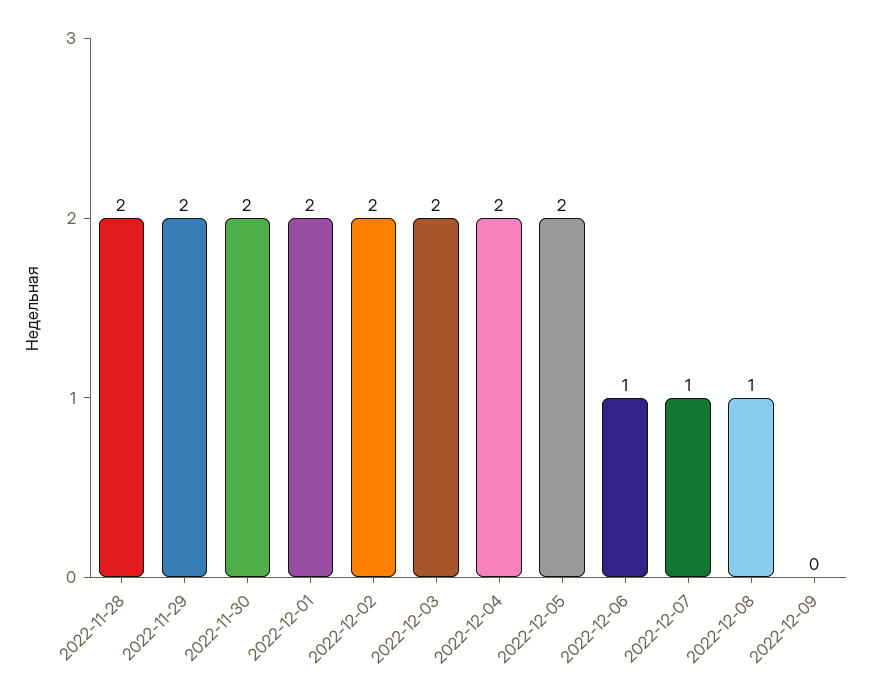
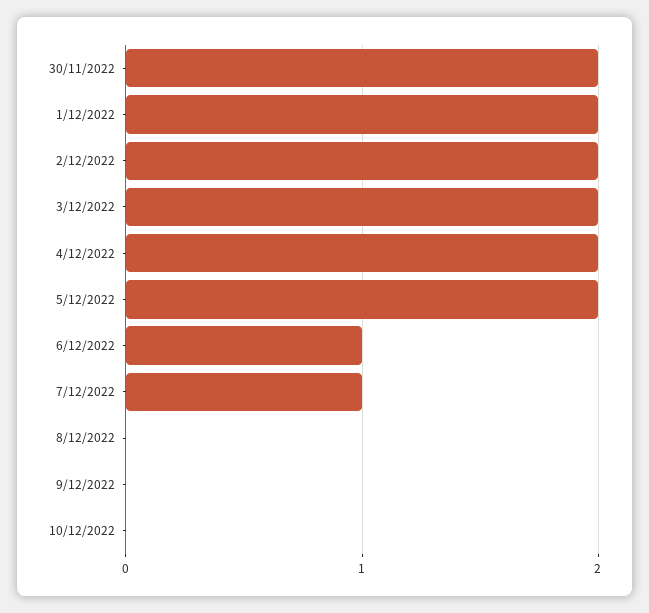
2022-11-28: 2 -> none
2022-11-29: 2 -> none
2022-12-08: 1 -> 0
10/12/2022: none -> 0

